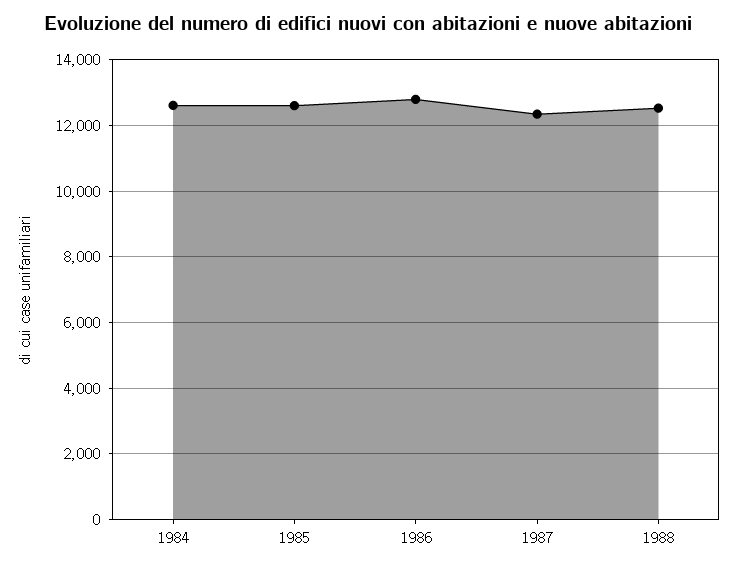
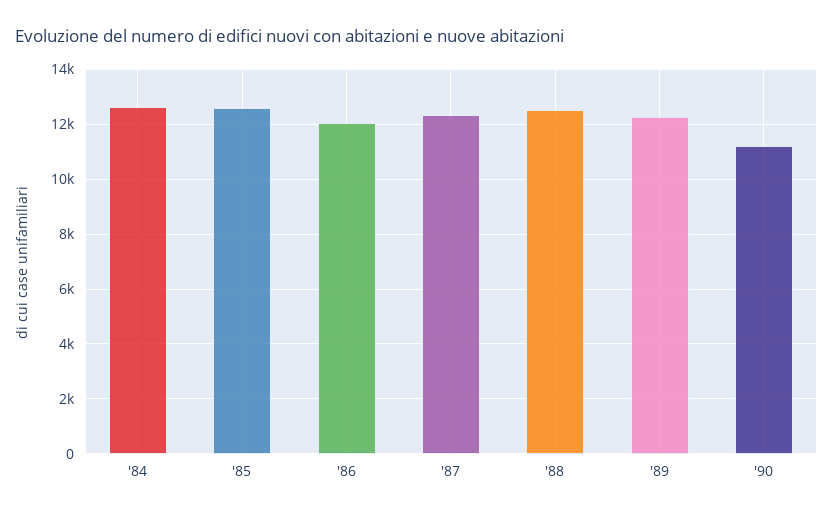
1986: 12800 -> 12000
'89: none -> 12250
'90: none -> 11250

